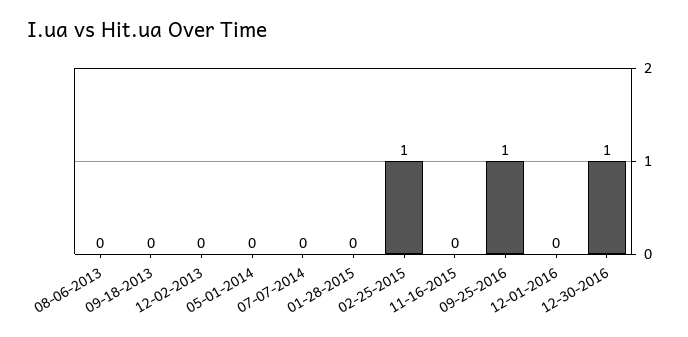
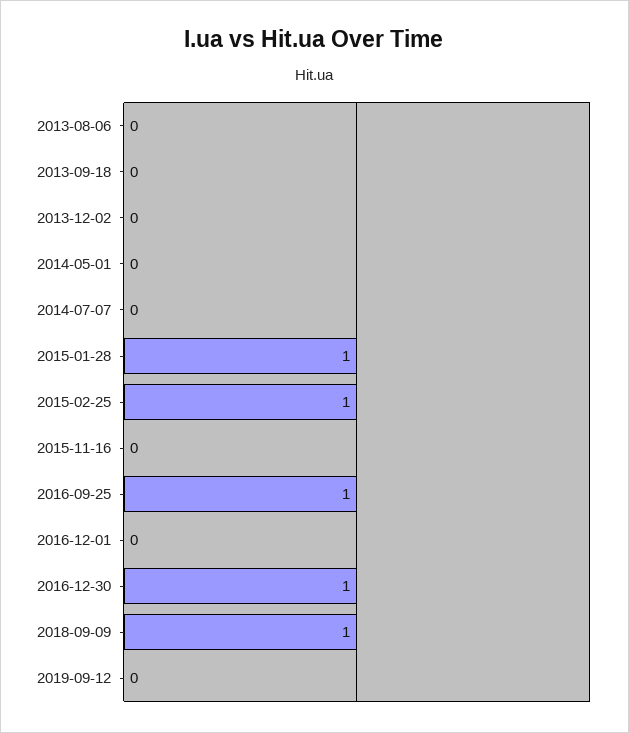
01-28-2015: 0 -> 1
2018-09-09: none -> 1
2019-09-12: none -> 0

